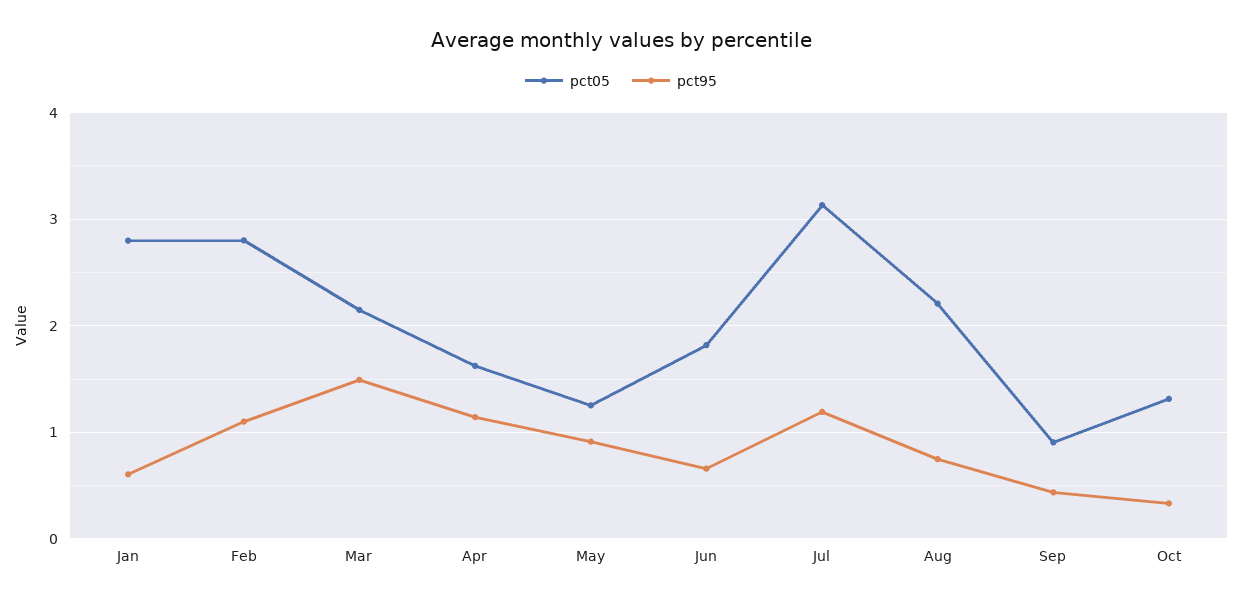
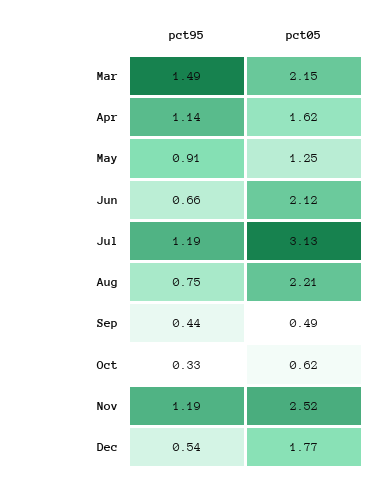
pct05, Jan: 2.8 -> none
pct95, Jan: 0.6 -> none
pct05, Feb: 2.8 -> none
pct95, Feb: 1.1 -> none
pct05, Jun: 1.8 -> 2.12
pct05, Sep: 0.9 -> 0.49
pct05, Oct: 1.3 -> 0.62
pct95, Nov: none -> 1.19
pct05, Nov: none -> 2.52
pct95, Dec: none -> 0.54
pct05, Dec: none -> 1.77

